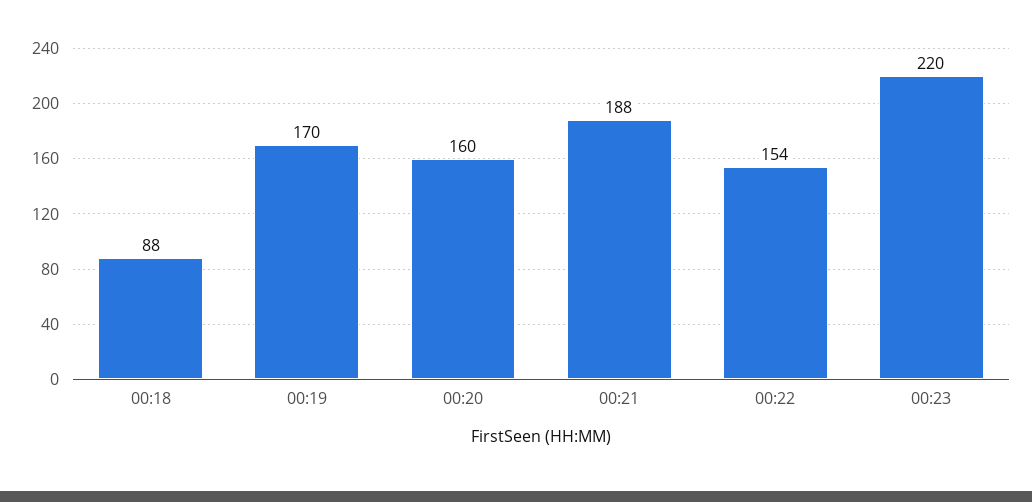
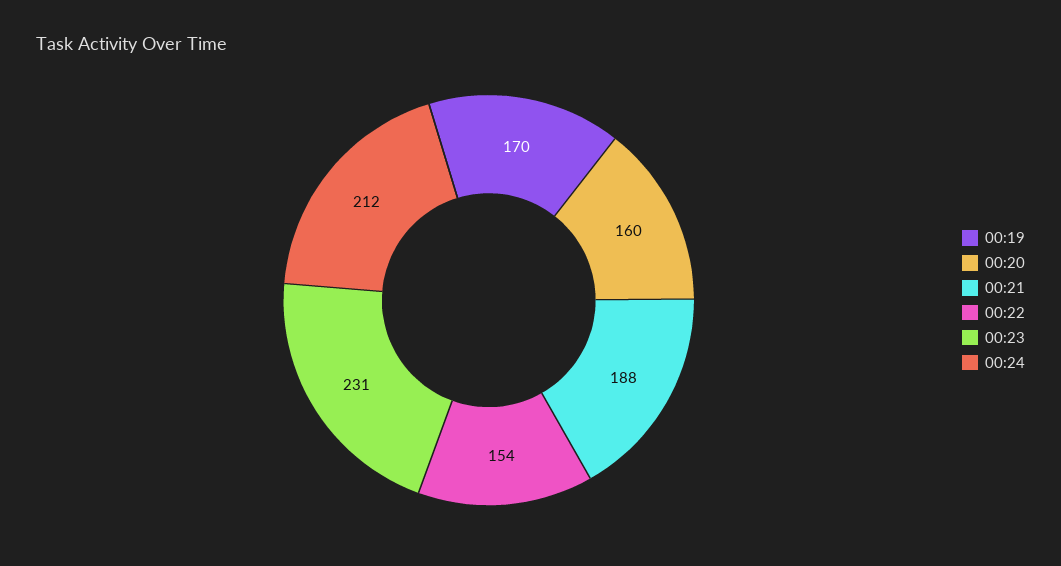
00:18: 88 -> none
00:23: 220 -> 231
00:24: none -> 212

